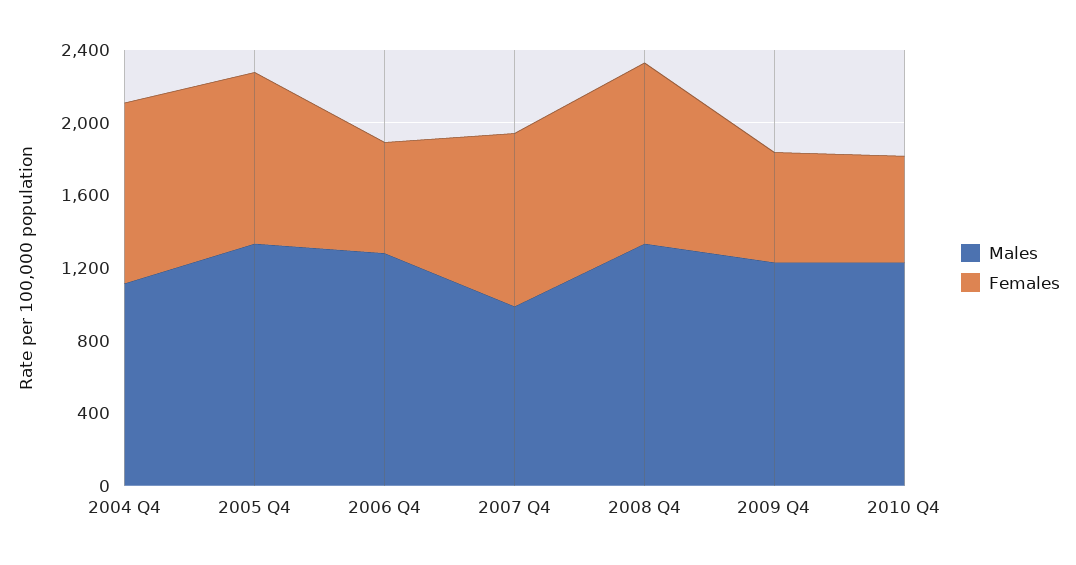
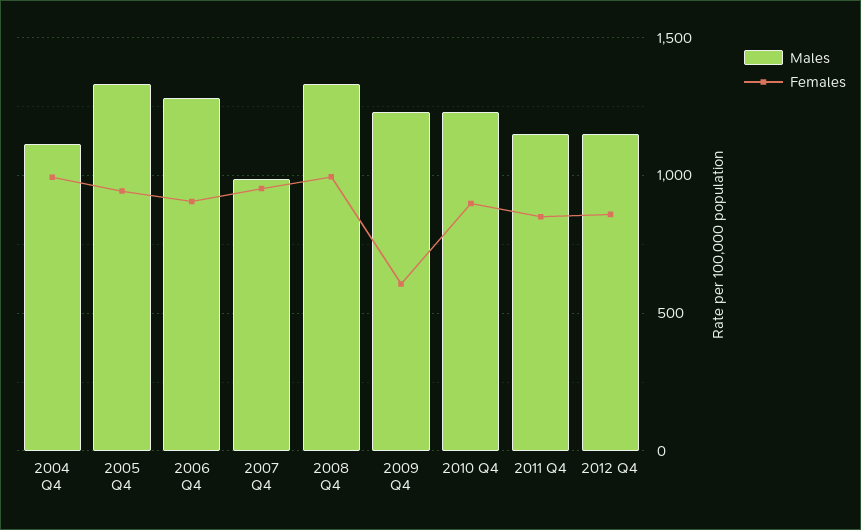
Females, 2006 Q4: 600 -> 900
Females, 2010 Q4: 600 -> 900
Males, 2011 Q4: none -> 1150
Females, 2011 Q4: none -> 850
Males, 2012 Q4: none -> 1150
Females, 2012 Q4: none -> 850

